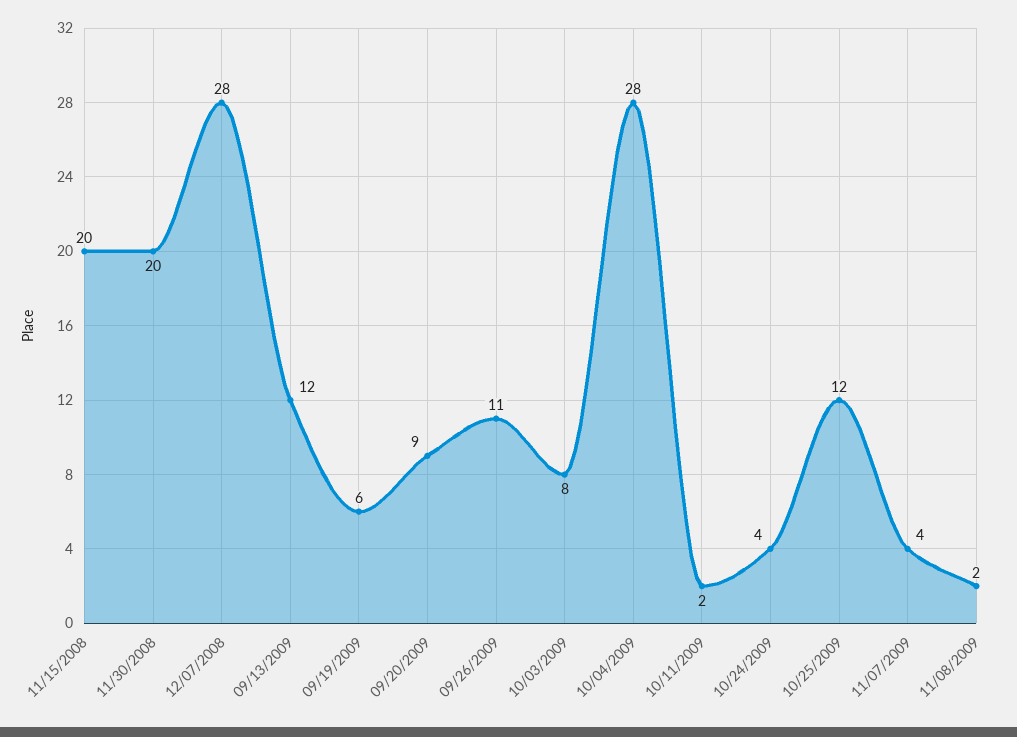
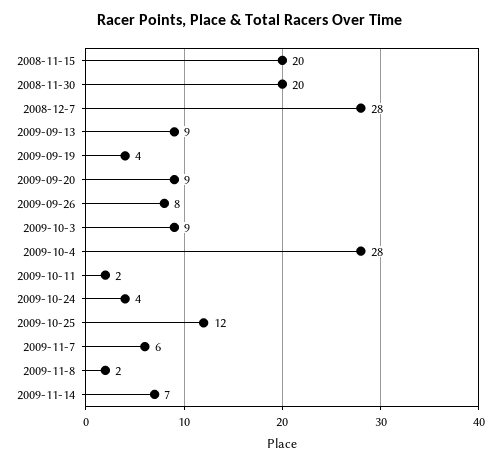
09/13/2009: 12 -> 9
09/19/2009: 6 -> 4
09/26/2009: 11 -> 8
10/03/2009: 8 -> 9
11/07/2009: 4 -> 6
2009-11-14: none -> 7

